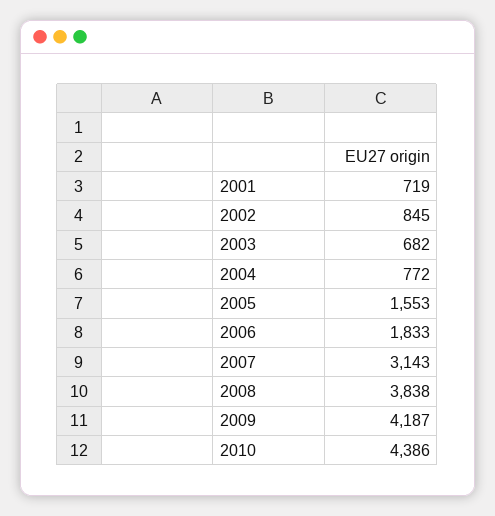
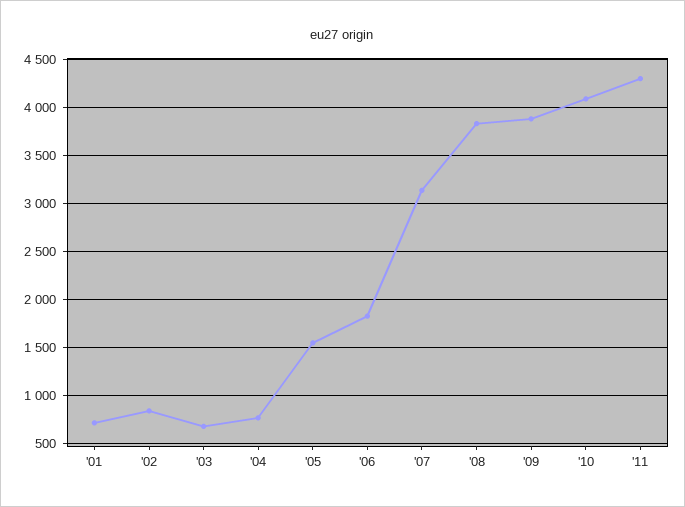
2009: 4187 -> 3900
2010: 4386 -> 4100
'11: none -> 4300

